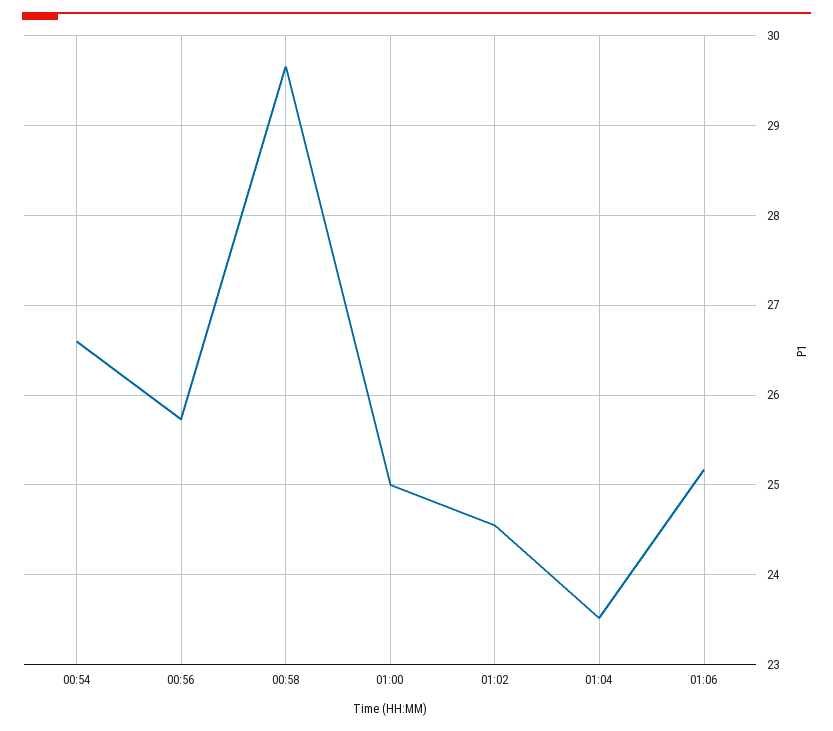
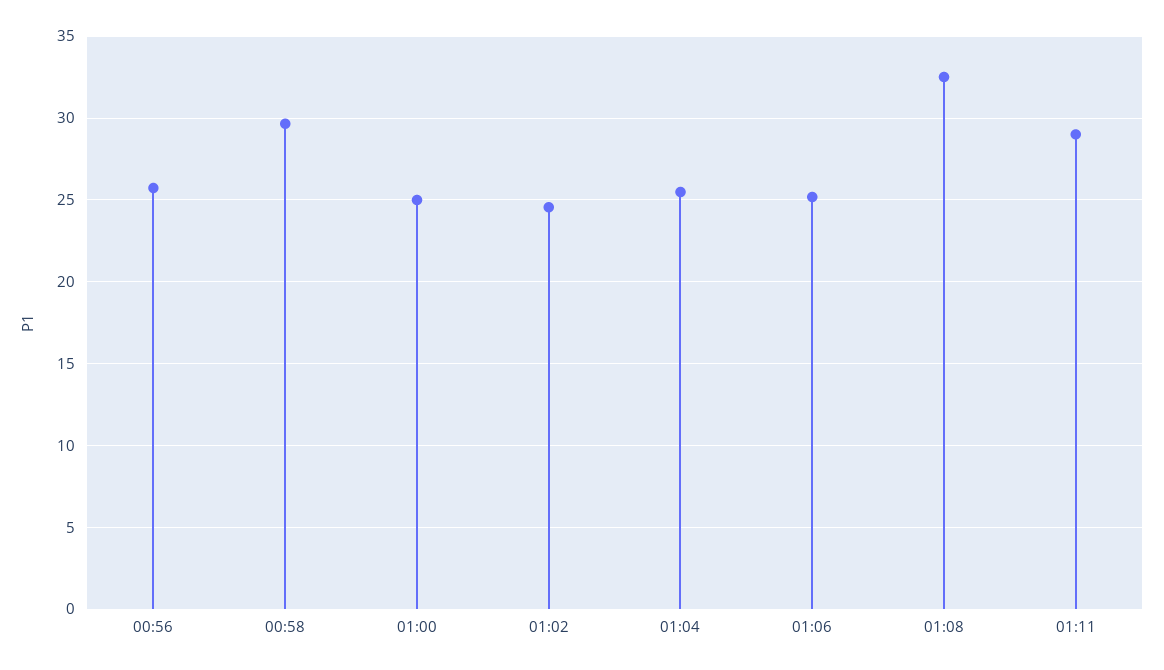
00:54: 26.6 -> none
01:04: 23.5 -> 25.5
01:08: none -> 32.5
01:11: none -> 29

